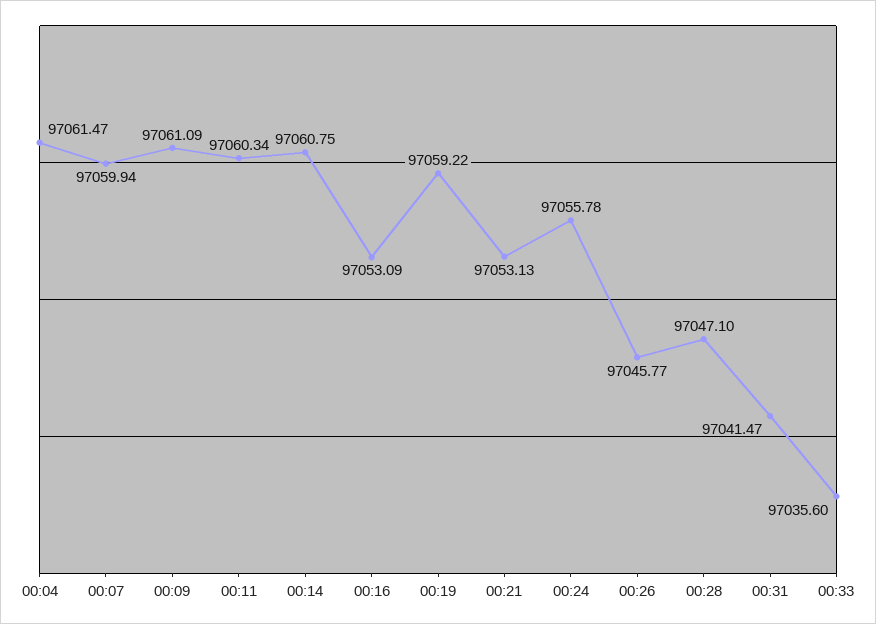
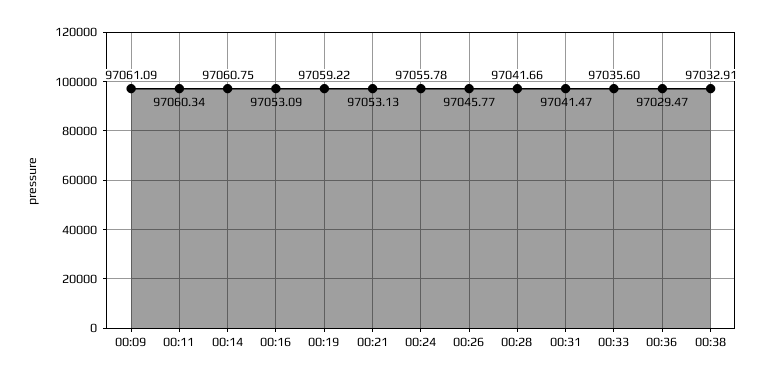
00:04: 97061.47 -> none
00:07: 97059.94 -> none
00:28: 97047.1 -> 97041.66
00:36: none -> 97029.47
00:38: none -> 97032.91

